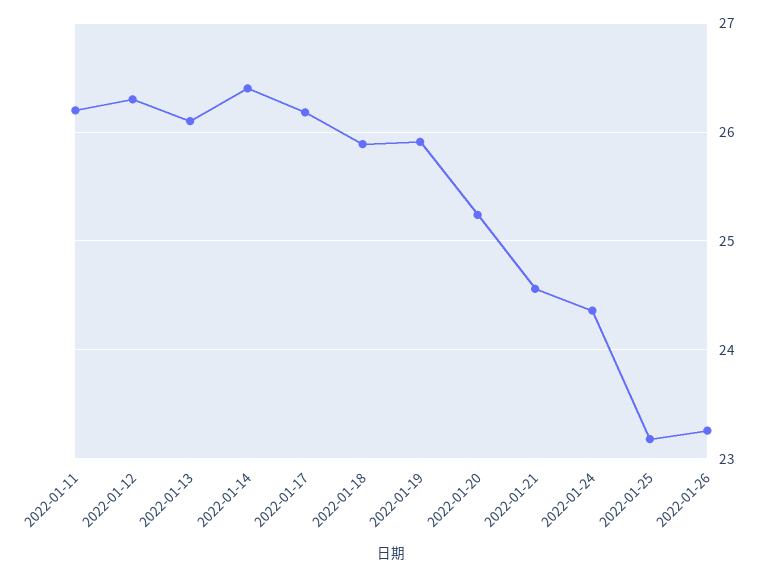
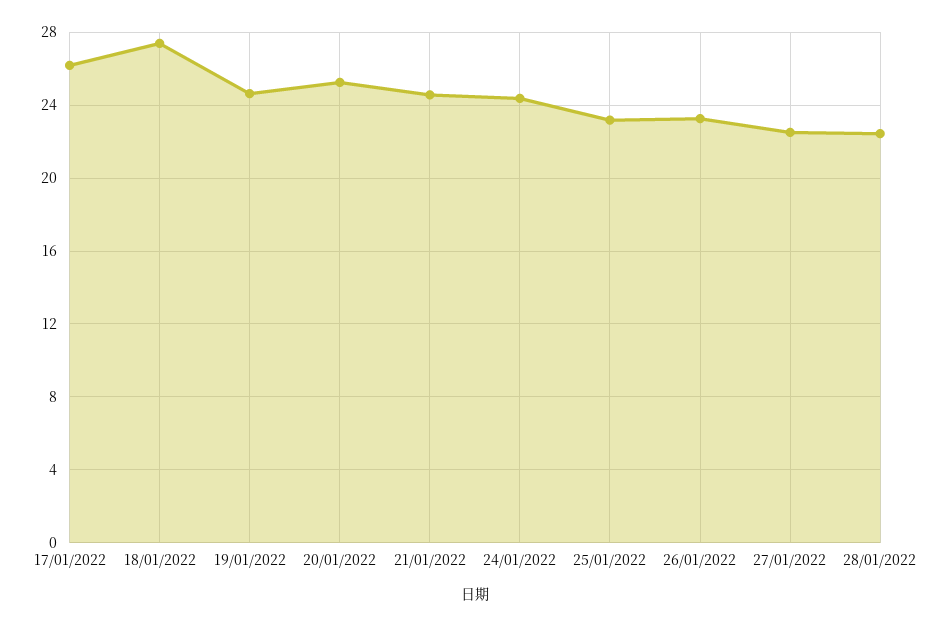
2022-01-11: 26.2 -> none
2022-01-12: 26.3 -> none
2022-01-13: 26.1 -> none
2022-01-14: 26.4 -> none
2022-01-18: 25.9 -> 27.5
2022-01-19: 25.9 -> 24.5
27/01/2022: none -> 22.5
28/01/2022: none -> 22.5

